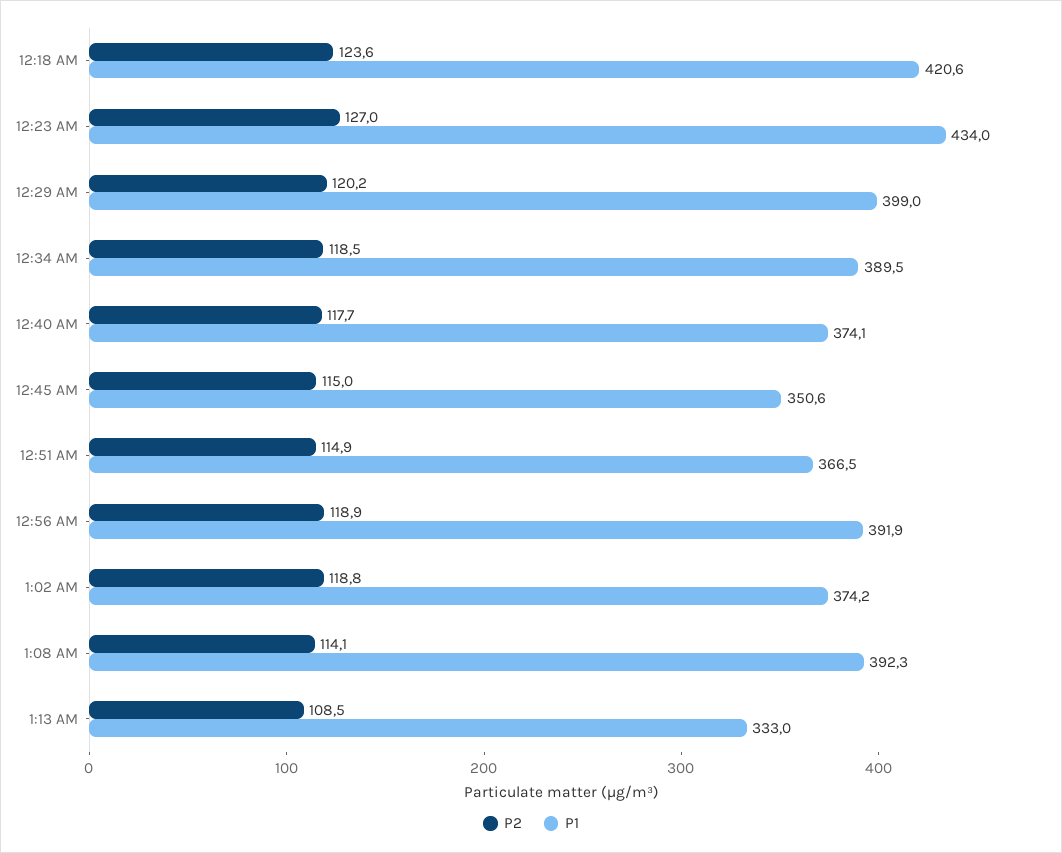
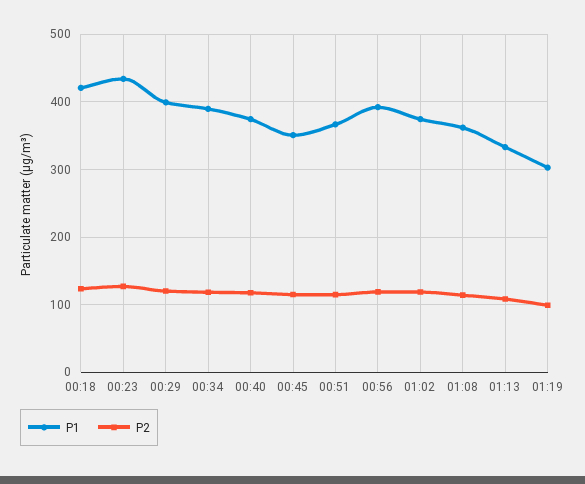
P1, 1:08 AM: 392.3 -> 360
P1, 01:19: none -> 300
P2, 01:19: none -> 100

